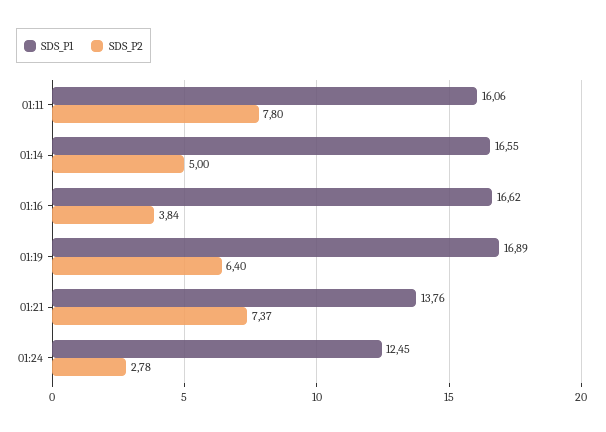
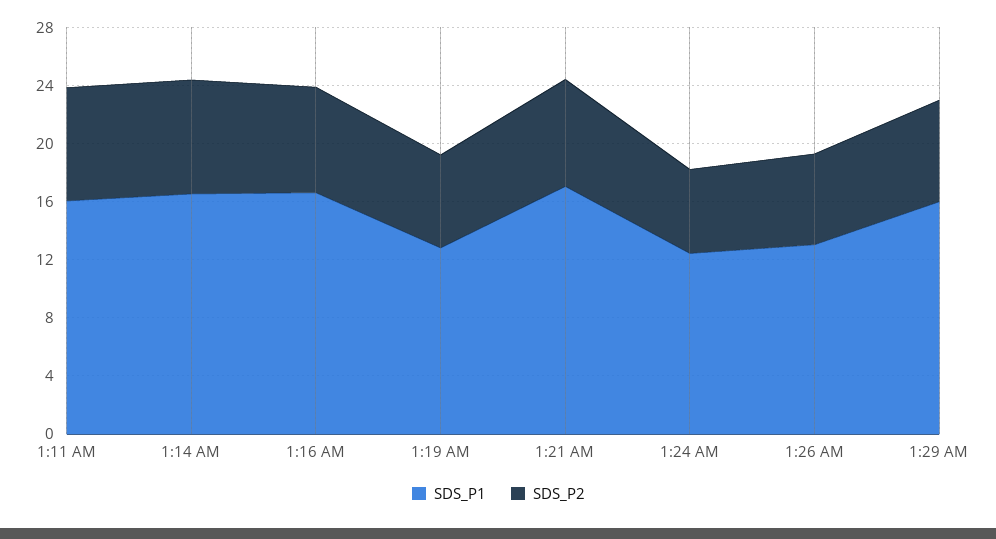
SDS_P2, 01:14: 5 -> 8
SDS_P2, 01:16: 3.84 -> 7
SDS_P1, 01:19: 16.89 -> 13
SDS_P1, 01:21: 13.76 -> 17
SDS_P2, 01:24: 2.78 -> 6
SDS_P1, 1:26 AM: none -> 13
SDS_P2, 1:26 AM: none -> 6
SDS_P1, 1:29 AM: none -> 16
SDS_P2, 1:29 AM: none -> 7

